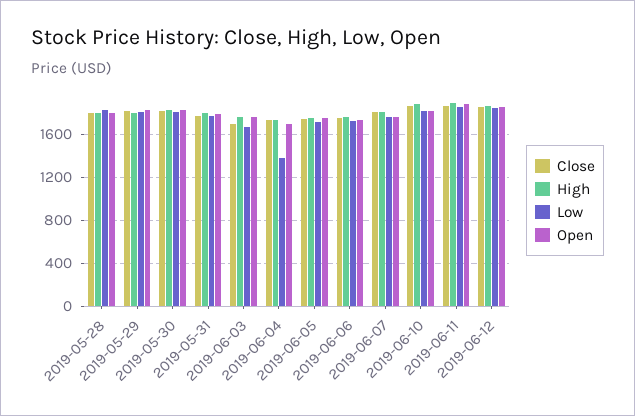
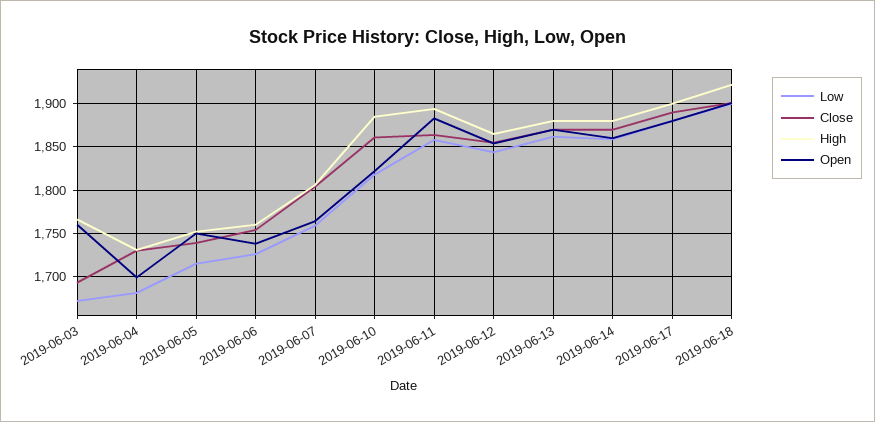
Close, 2019-05-28: 1800 -> none
High, 2019-05-28: 1800 -> none
Low, 2019-05-28: 1800 -> none
Open, 2019-05-28: 1800 -> none
Close, 2019-05-29: 1800 -> none
High, 2019-05-29: 1800 -> none
Low, 2019-05-29: 1800 -> none
Open, 2019-05-29: 1800 -> none
Close, 2019-05-30: 1800 -> none
High, 2019-05-30: 1800 -> none
Low, 2019-05-30: 1800 -> none
Open, 2019-05-30: 1800 -> none
Close, 2019-05-31: 1800 -> none
High, 2019-05-31: 1800 -> none
Low, 2019-05-31: 1800 -> none
Open, 2019-05-31: 1800 -> none
Low, 2019-06-04: 1400 -> 1680
Low, 2019-06-13: none -> 1860
Close, 2019-06-13: none -> 1870
High, 2019-06-13: none -> 1880
Open, 2019-06-13: none -> 1870
Low, 2019-06-14: none -> 1860
Close, 2019-06-14: none -> 1870
High, 2019-06-14: none -> 1880
Open, 2019-06-14: none -> 1860
Low, 2019-06-17: none -> 1880
Close, 2019-06-17: none -> 1890
High, 2019-06-17: none -> 1900
Open, 2019-06-17: none -> 1880
Low, 2019-06-18: none -> 1900
Close, 2019-06-18: none -> 1900
High, 2019-06-18: none -> 1920
Open, 2019-06-18: none -> 1900

